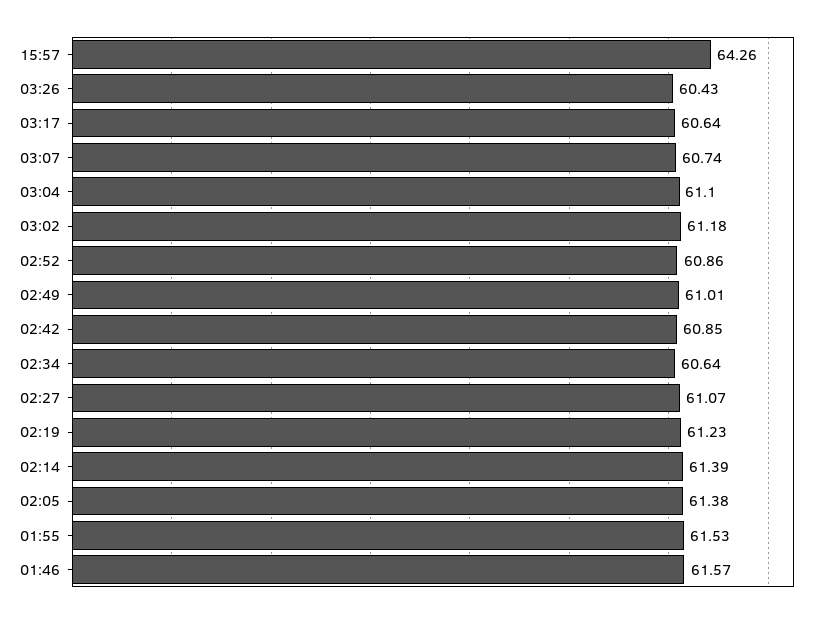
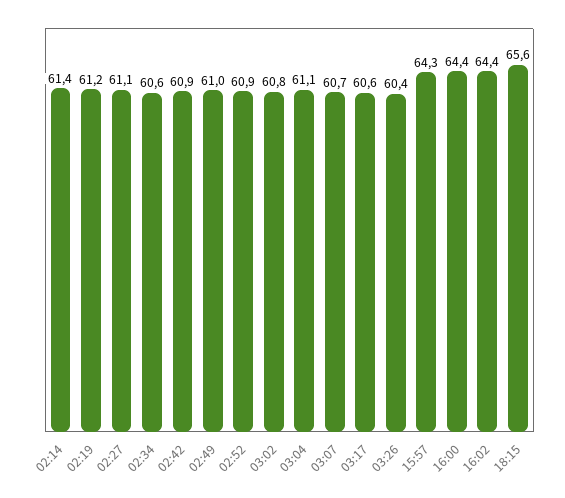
03:02: 61.18 -> 60.8
02:05: 61.38 -> none
01:55: 61.53 -> none
01:46: 61.57 -> none
16:00: none -> 64.4
16:02: none -> 64.4
18:15: none -> 65.6

